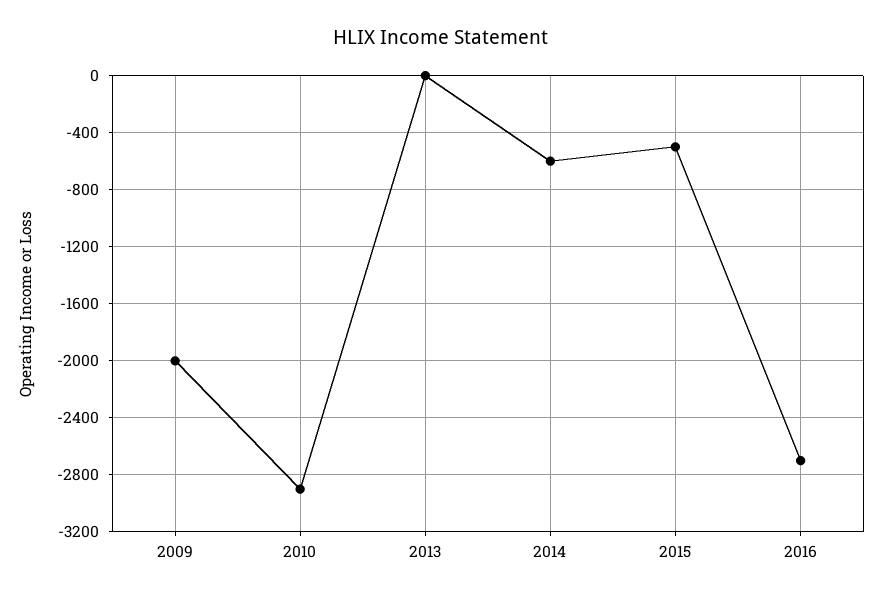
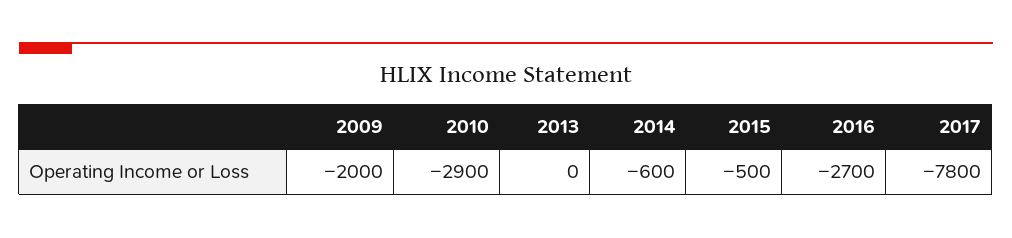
2017: none -> -7800

